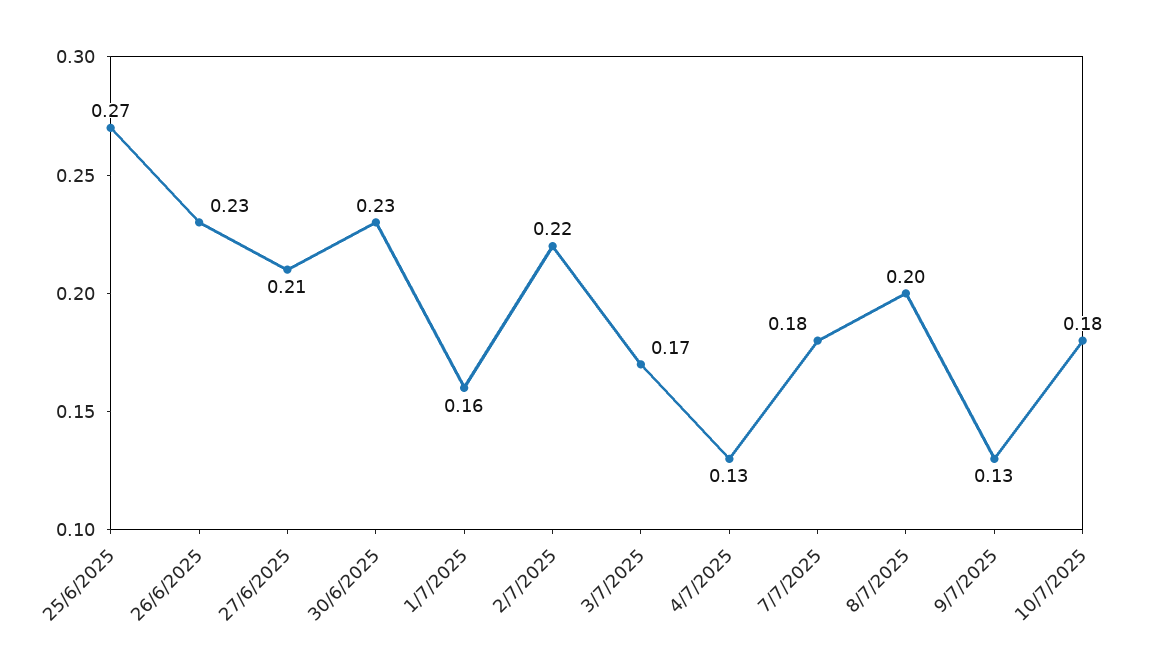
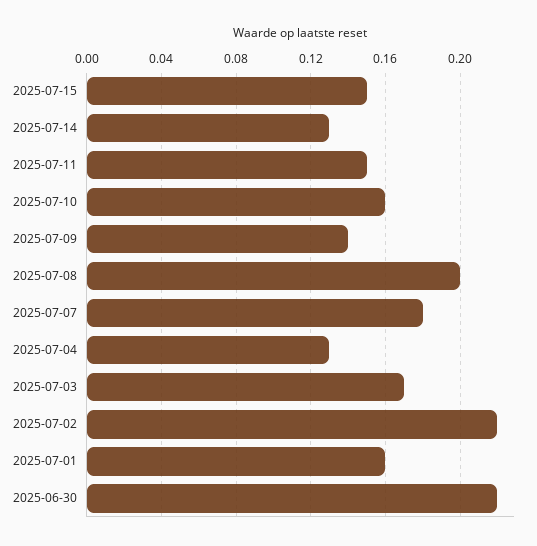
25/6/2025: 0.27 -> none
26/6/2025: 0.23 -> none
27/6/2025: 0.21 -> none
30/6/2025: 0.23 -> 0.22
9/7/2025: 0.13 -> 0.14
10/7/2025: 0.18 -> 0.16
2025-07-15: none -> 0.15
2025-07-14: none -> 0.13
2025-07-11: none -> 0.15

